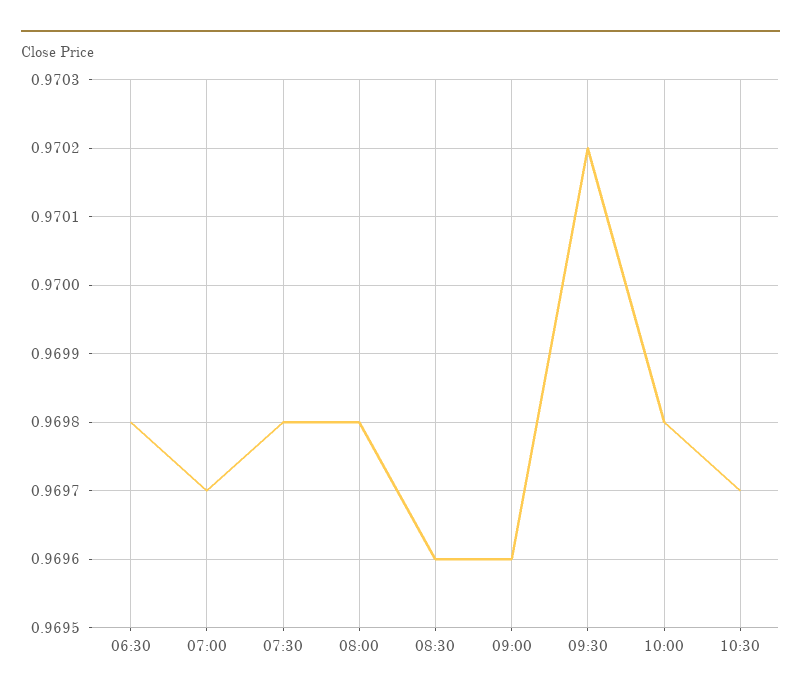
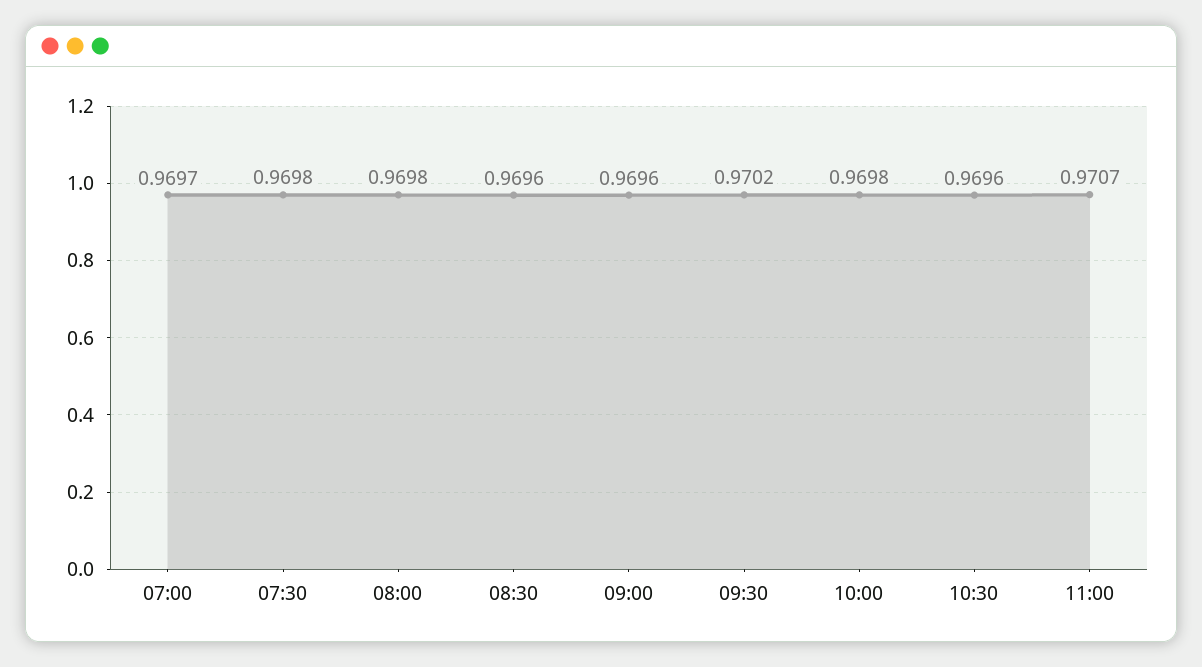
06:30: 0.9698 -> none
10:30: 0.9697 -> 0.9696
11:00: none -> 0.9707

